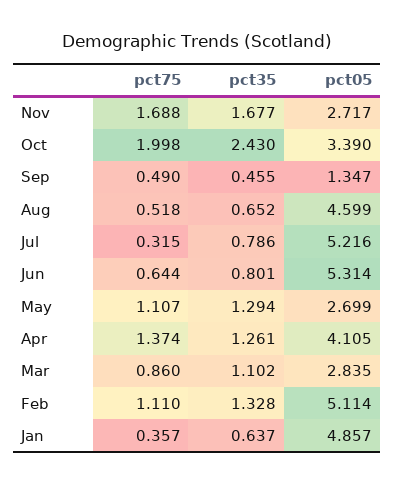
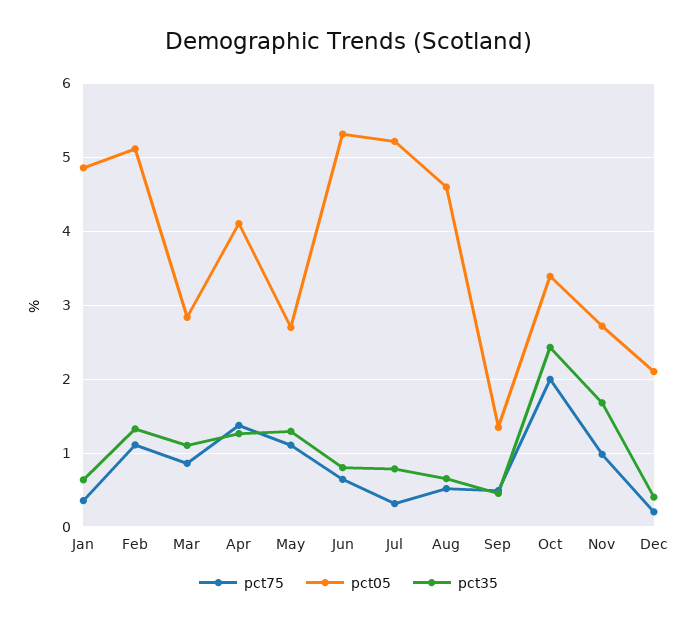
pct75, Nov: 1.688 -> 1
pct75, Dec: none -> 0.2
pct05, Dec: none -> 2.1
pct35, Dec: none -> 0.4

